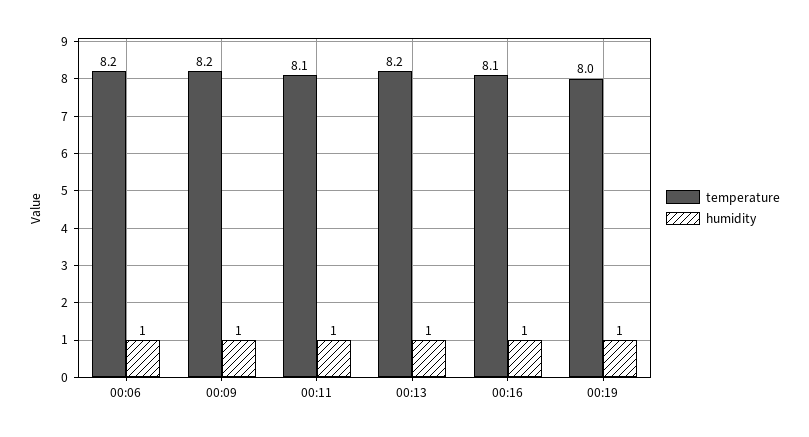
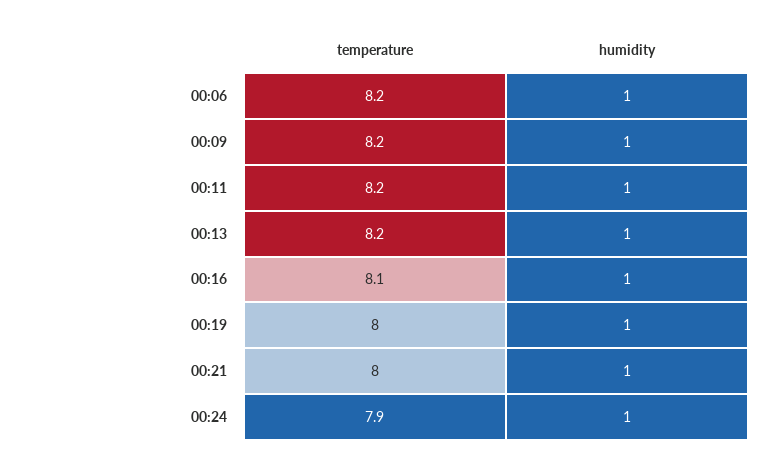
temperature, 00:11: 8.1 -> 8.2
temperature, 00:21: none -> 8
humidity, 00:21: none -> 1
temperature, 00:24: none -> 7.9
humidity, 00:24: none -> 1

